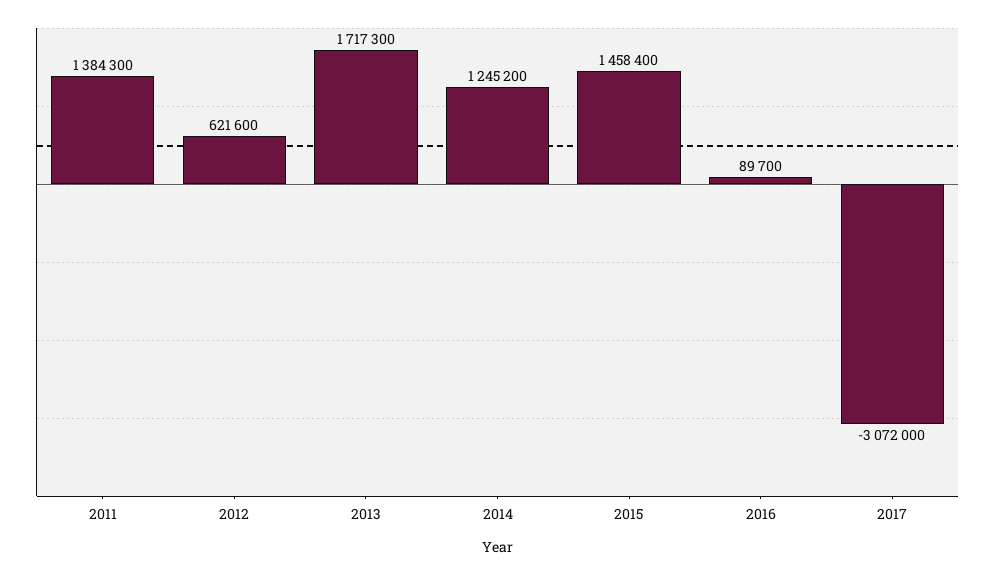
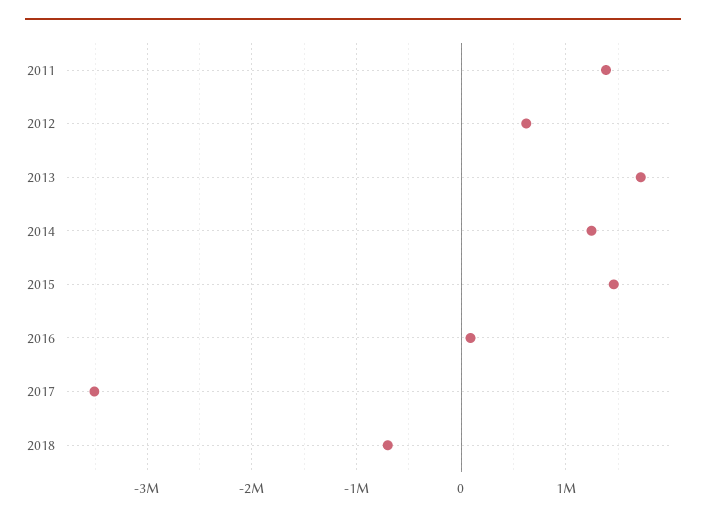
2017: -3072000 -> -3500000
2018: none -> -700000

